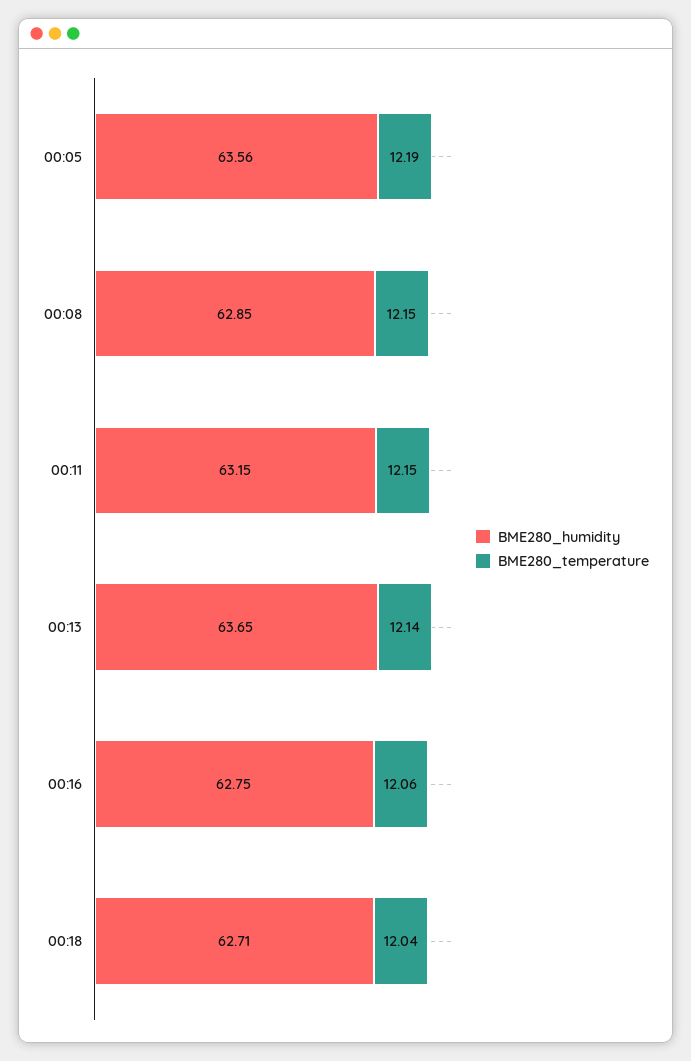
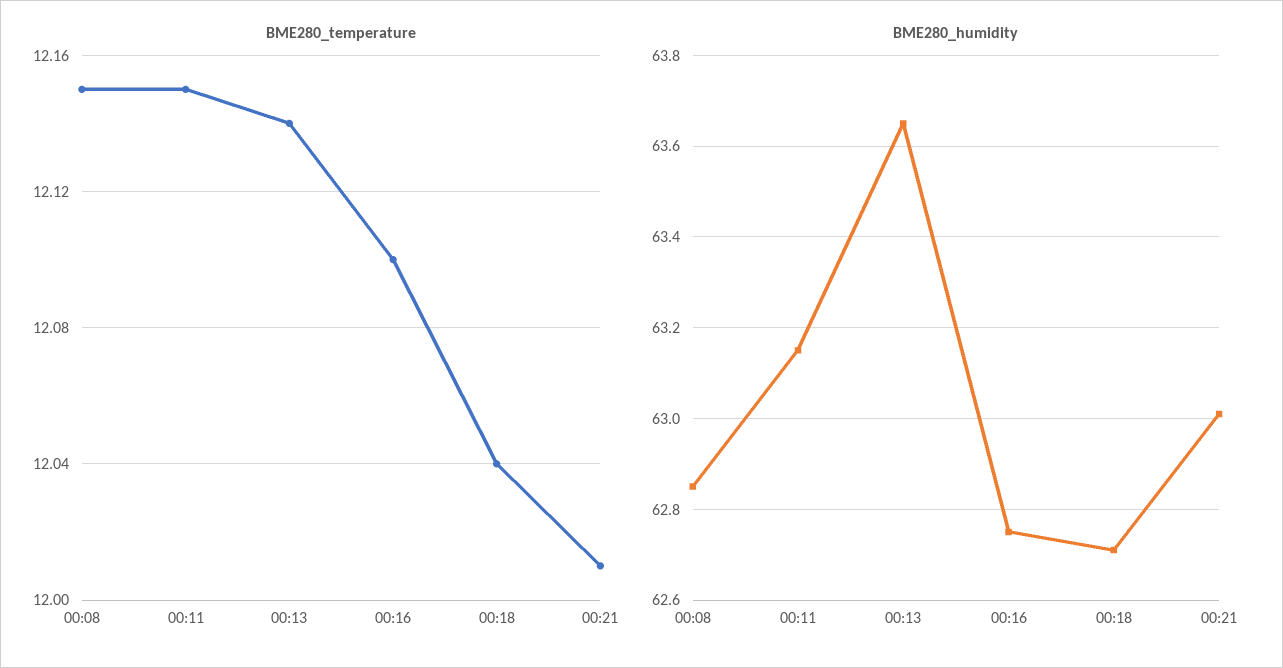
BME280_humidity, 00:05: 63.56 -> none
BME280_temperature, 00:05: 12.19 -> none
BME280_temperature, 00:16: 12.06 -> 12.1
BME280_temperature, 00:21: none -> 12.01
BME280_humidity, 00:21: none -> 63

